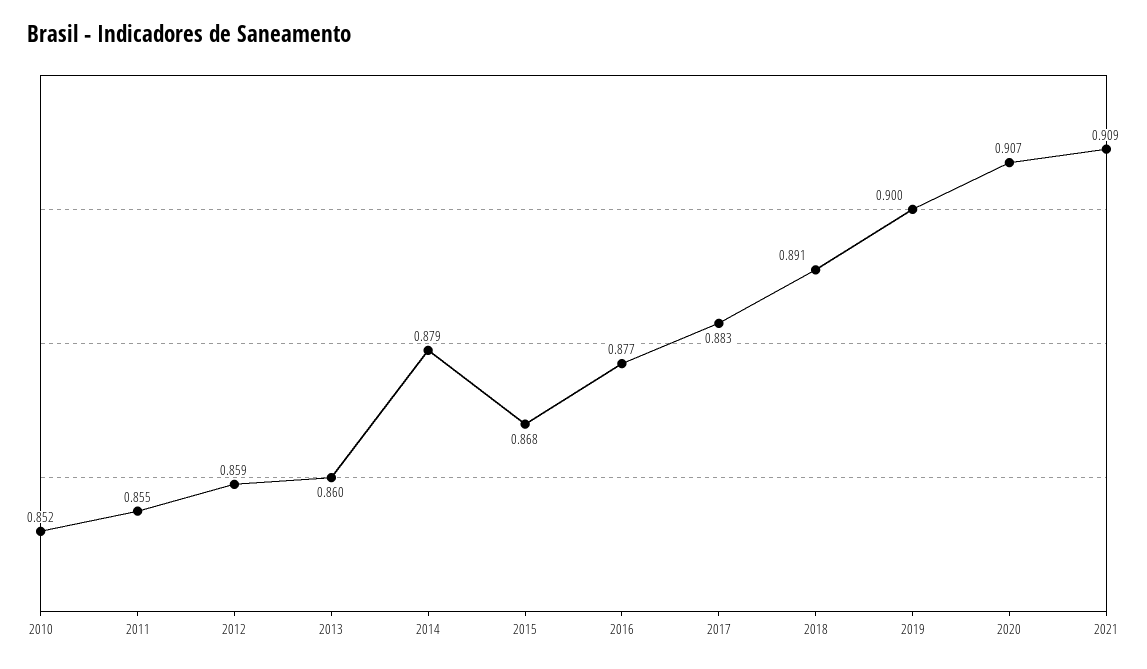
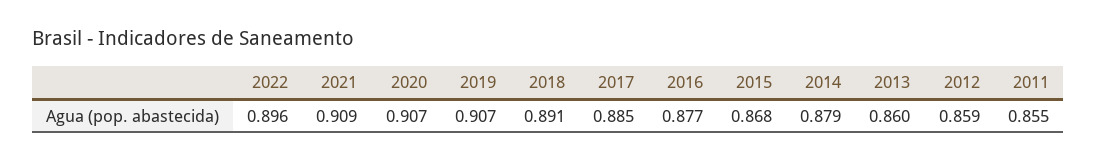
2010: 0.852 -> none
2017: 0.883 -> 0.885
2019: 0.9 -> 0.907
2022: none -> 0.896

